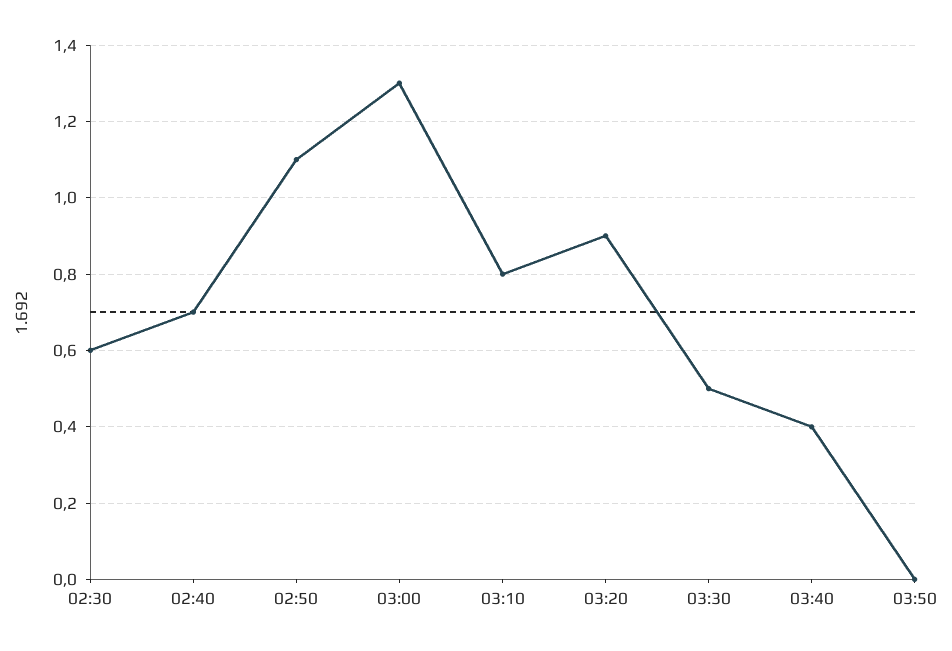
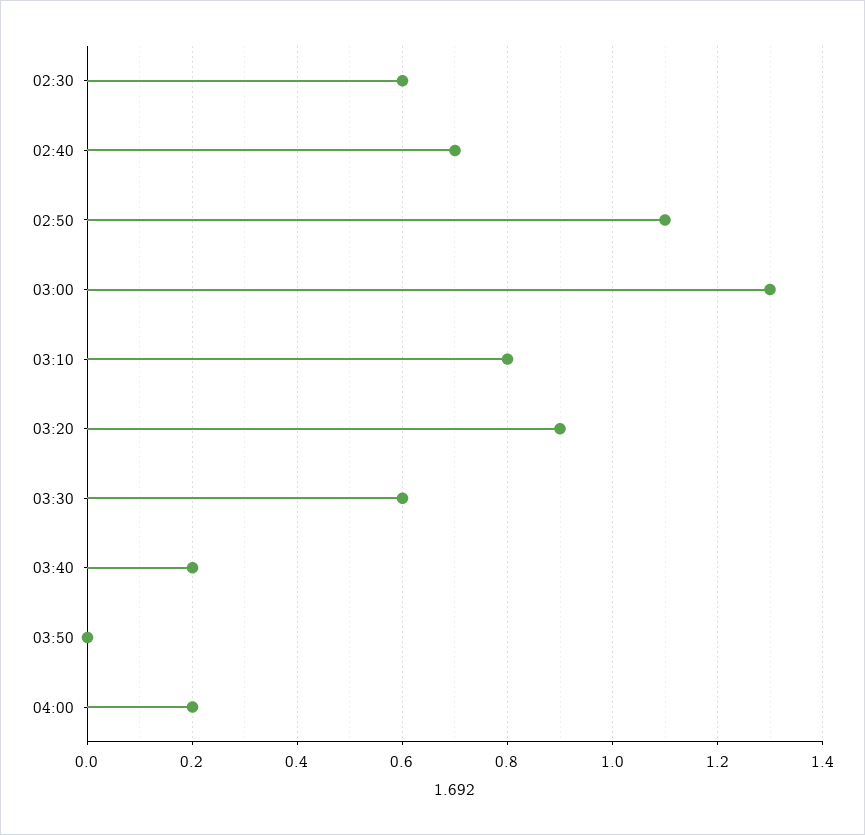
03:30: 0.5 -> 0.6
03:40: 0.4 -> 0.2
04:00: none -> 0.2

